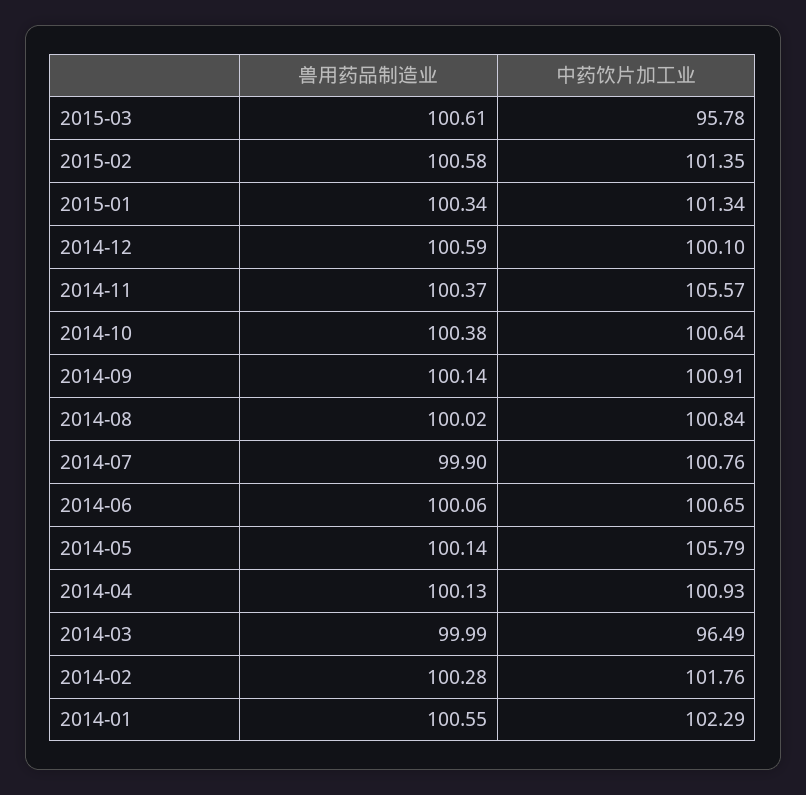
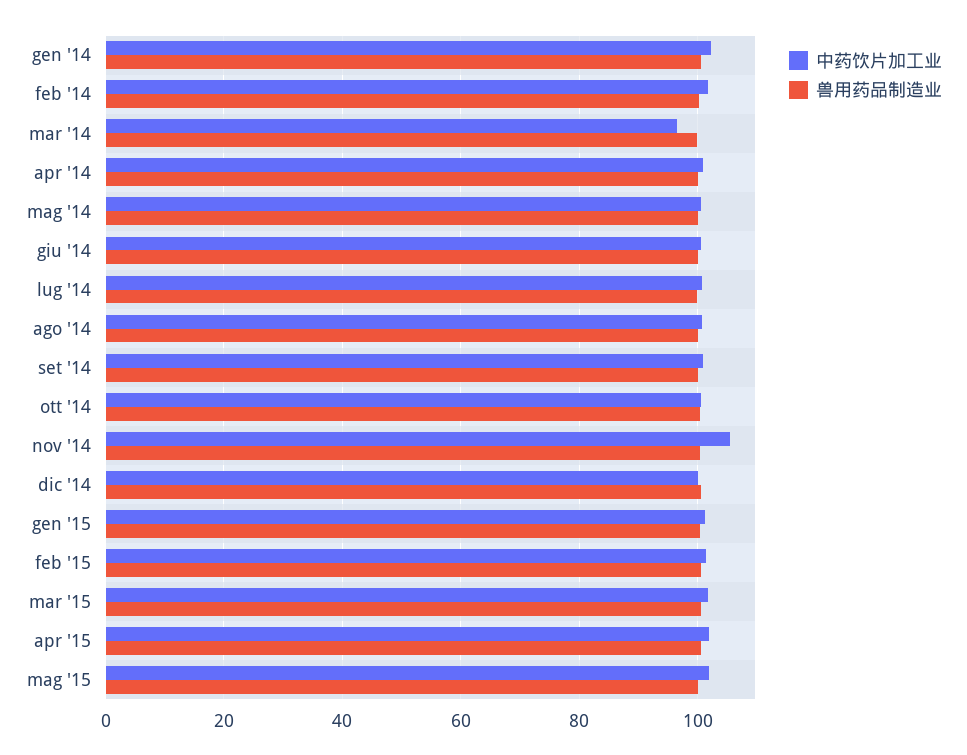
中药饮片加工业, 2015-03: 95.78 -> 102
中药饮片加工业, 2014-05: 105.79 -> 100
中药饮片加工业, apr '15: none -> 102
兽用药品制造业, apr '15: none -> 100
中药饮片加工业, mag '15: none -> 102
兽用药品制造业, mag '15: none -> 100

